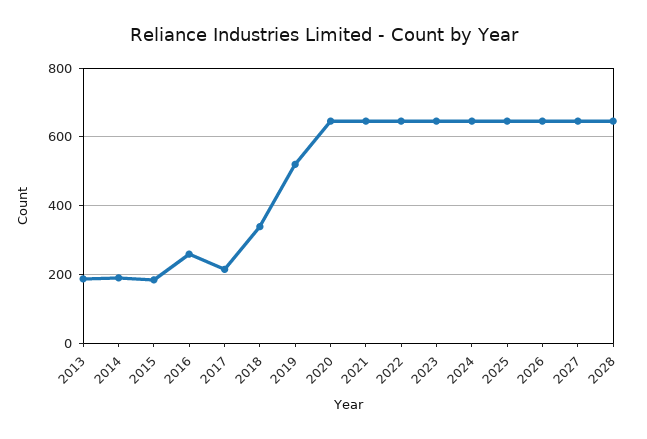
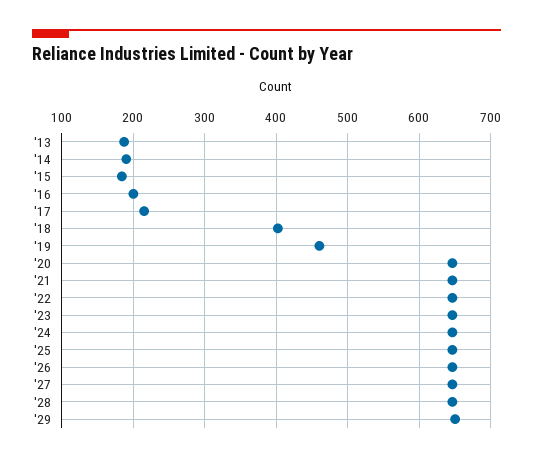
2016: 260 -> 200
2018: 340 -> 400
2019: 520 -> 460
'29: none -> 650

